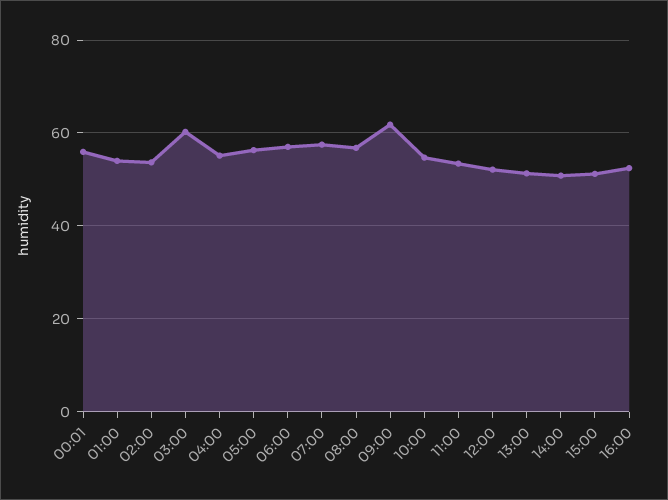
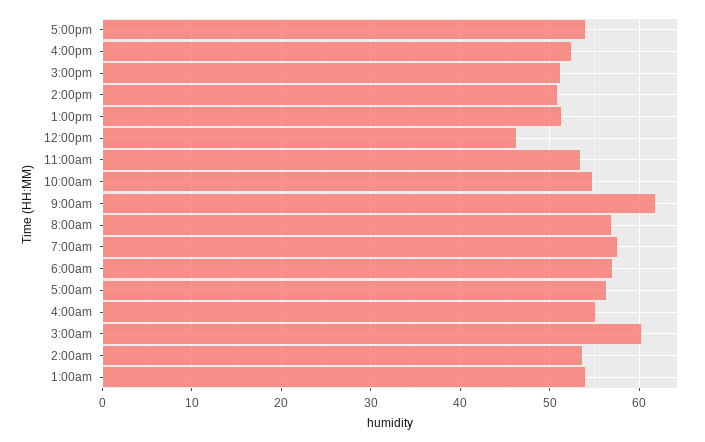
00:01: 56 -> none
12:00: 52 -> 46
5:00pm: none -> 54

